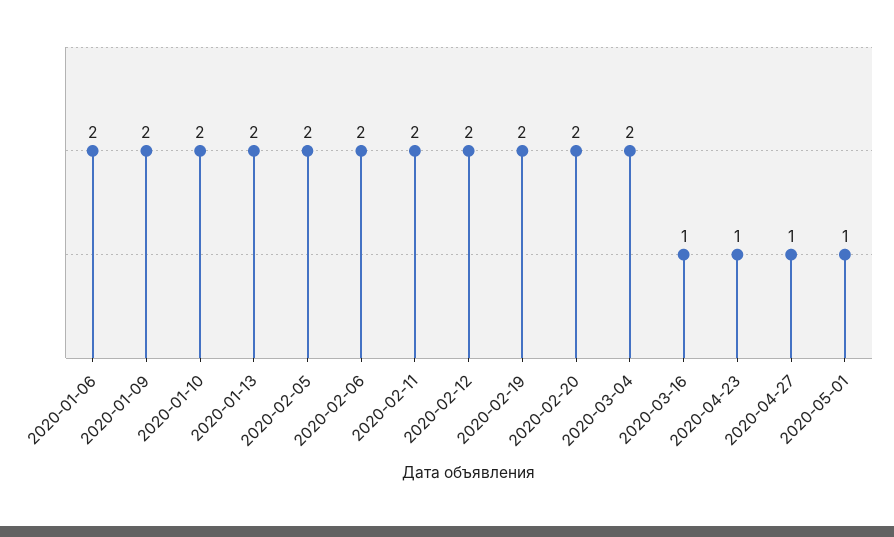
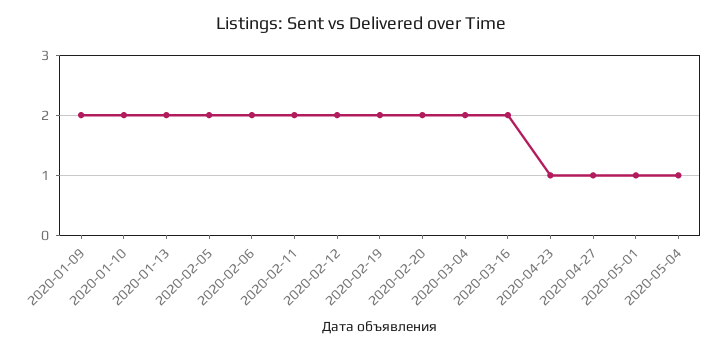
2020-01-06: 2 -> none
2020-03-16: 1 -> 2
2020-05-04: none -> 1

